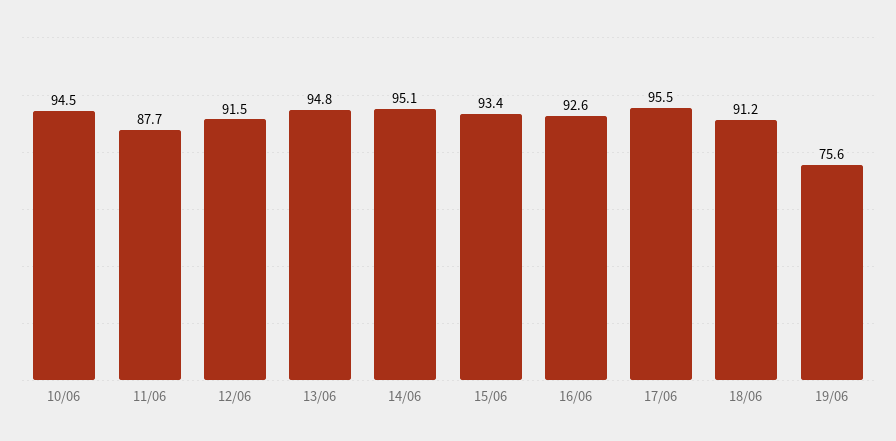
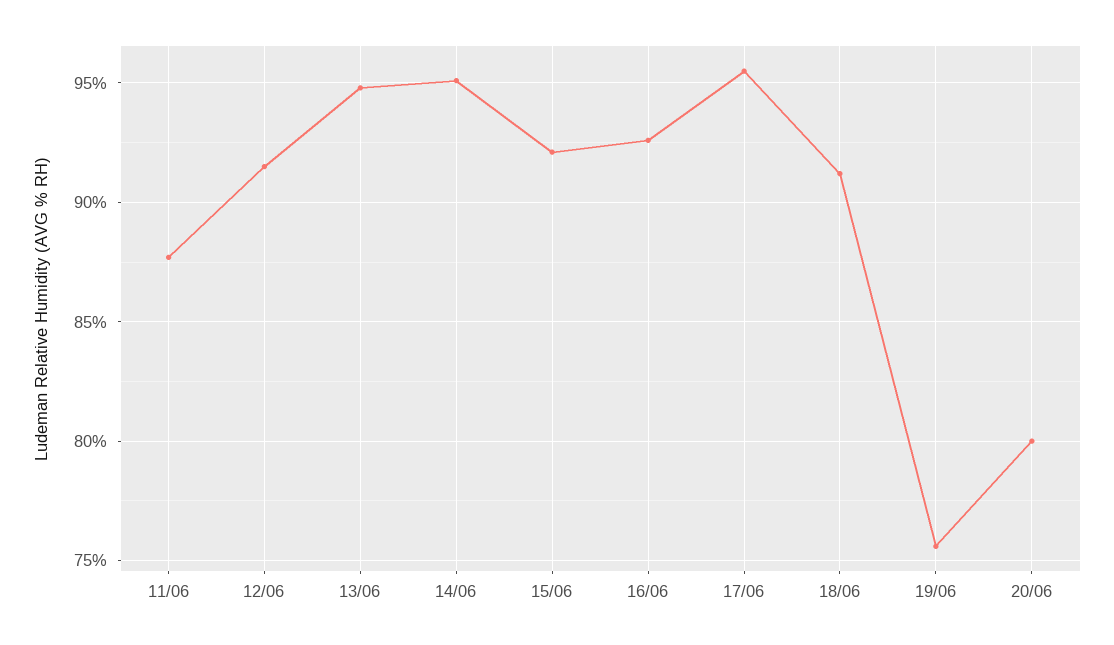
10/06: 94.5 -> none
15/06: 93.4 -> 92
20/06: none -> 80

